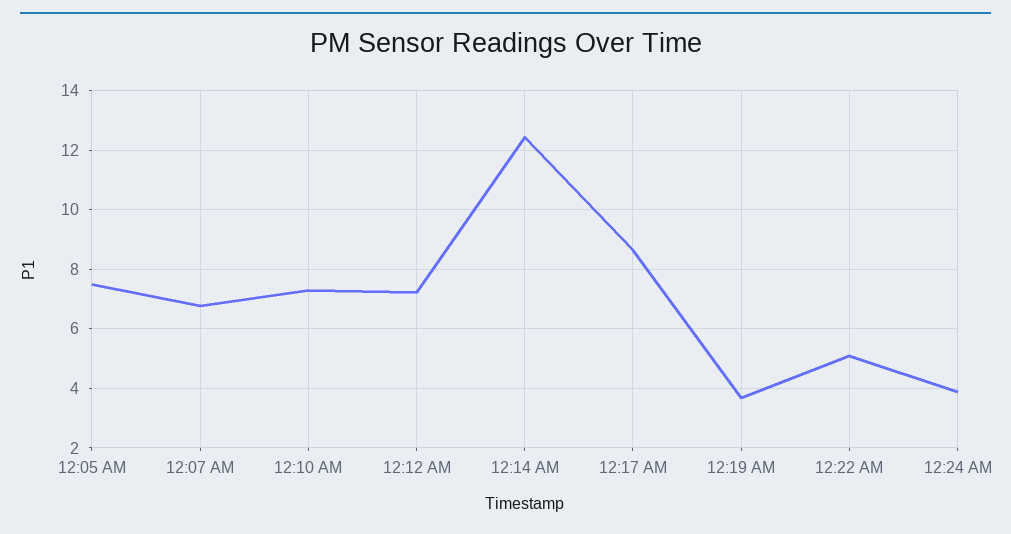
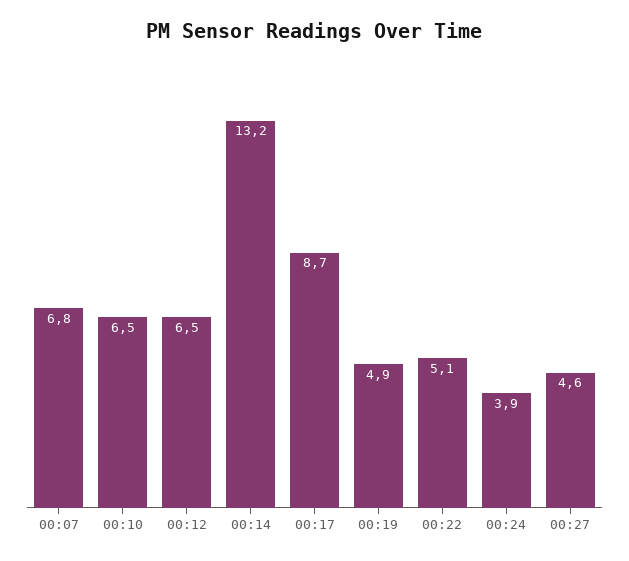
12:05 AM: 7.5 -> none
12:10 AM: 7.25 -> 6.5
12:12 AM: 7.25 -> 6.5
12:14 AM: 12.5 -> 13.2
12:19 AM: 3.75 -> 4.9
00:27: none -> 4.6

